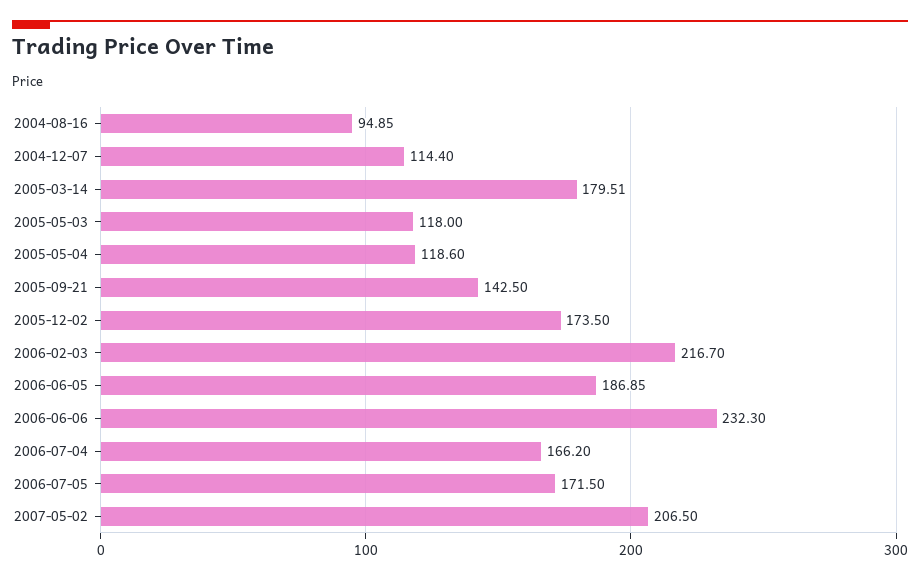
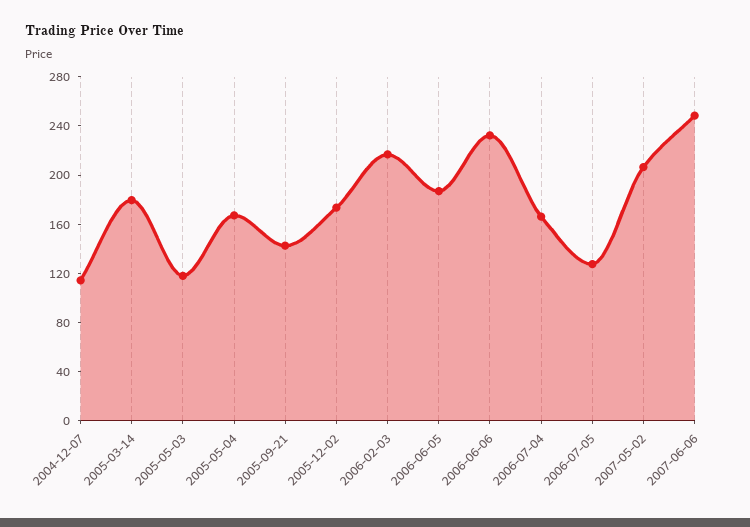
2004-08-16: 94.85 -> none
2005-05-04: 118.6 -> 170
2006-07-05: 171.5 -> 130
2007-06-06: none -> 250

